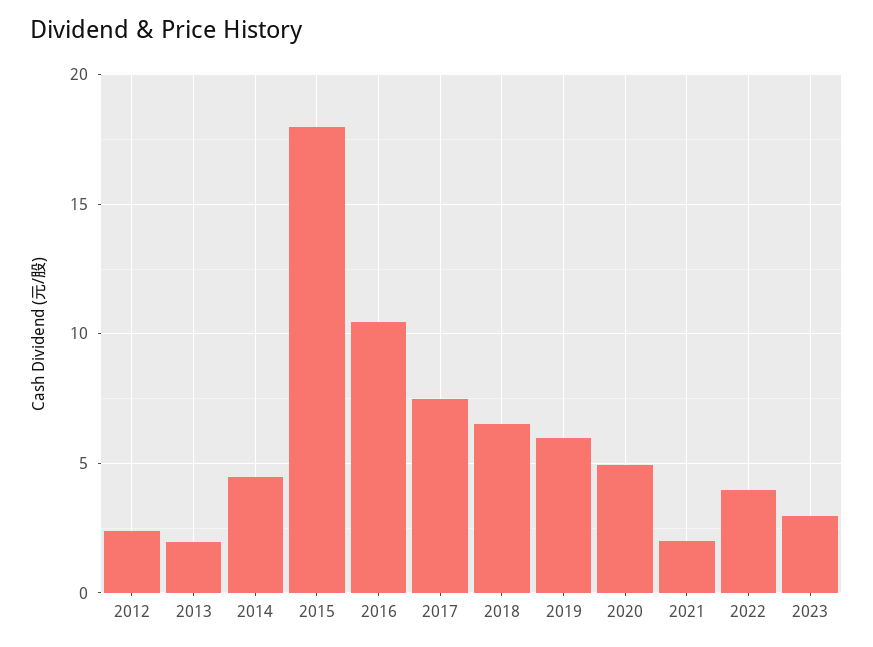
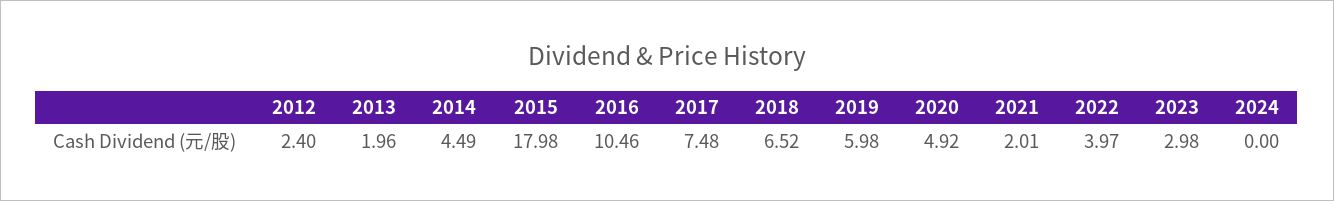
2024: none -> 0

